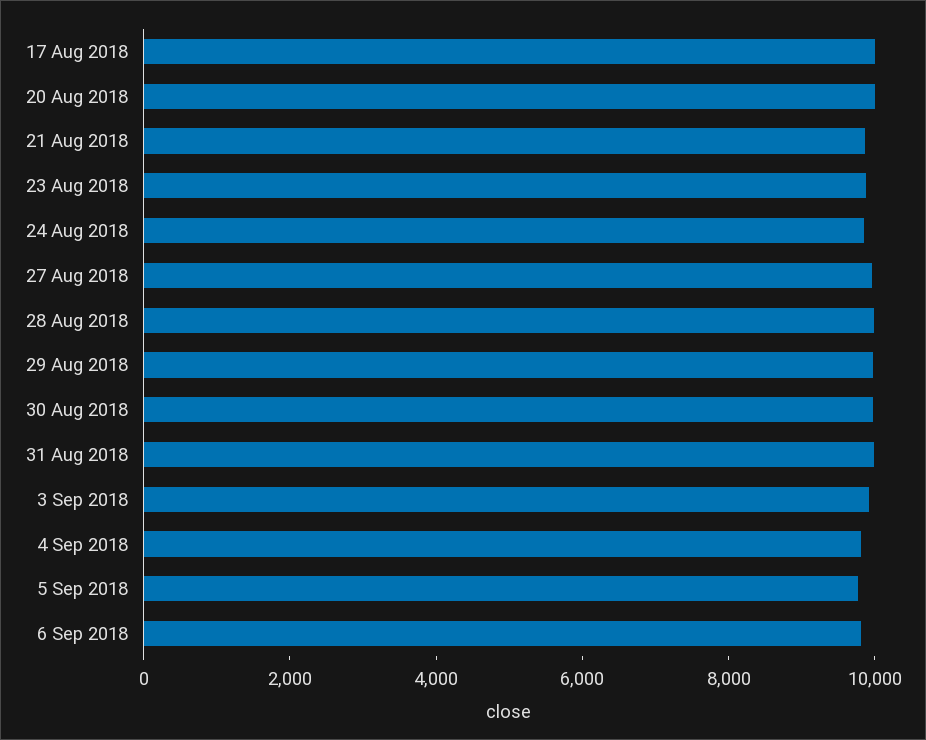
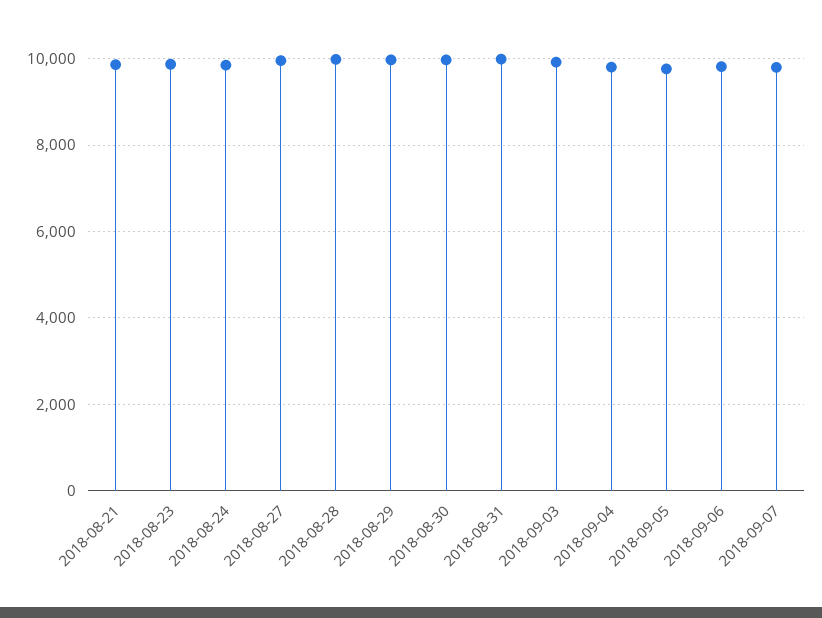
17 Aug 2018: 10000 -> none
20 Aug 2018: 10000 -> none
2018-09-07: none -> 9800

